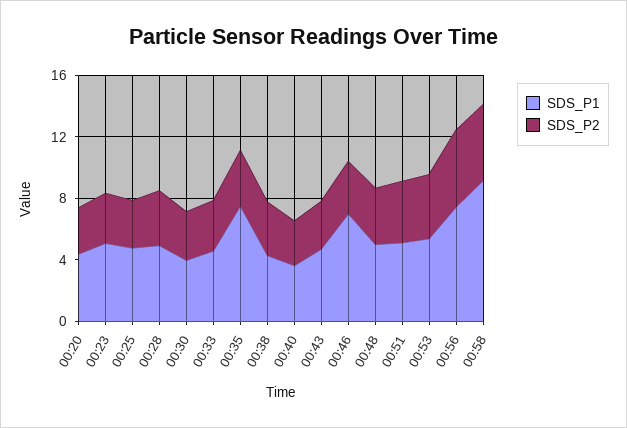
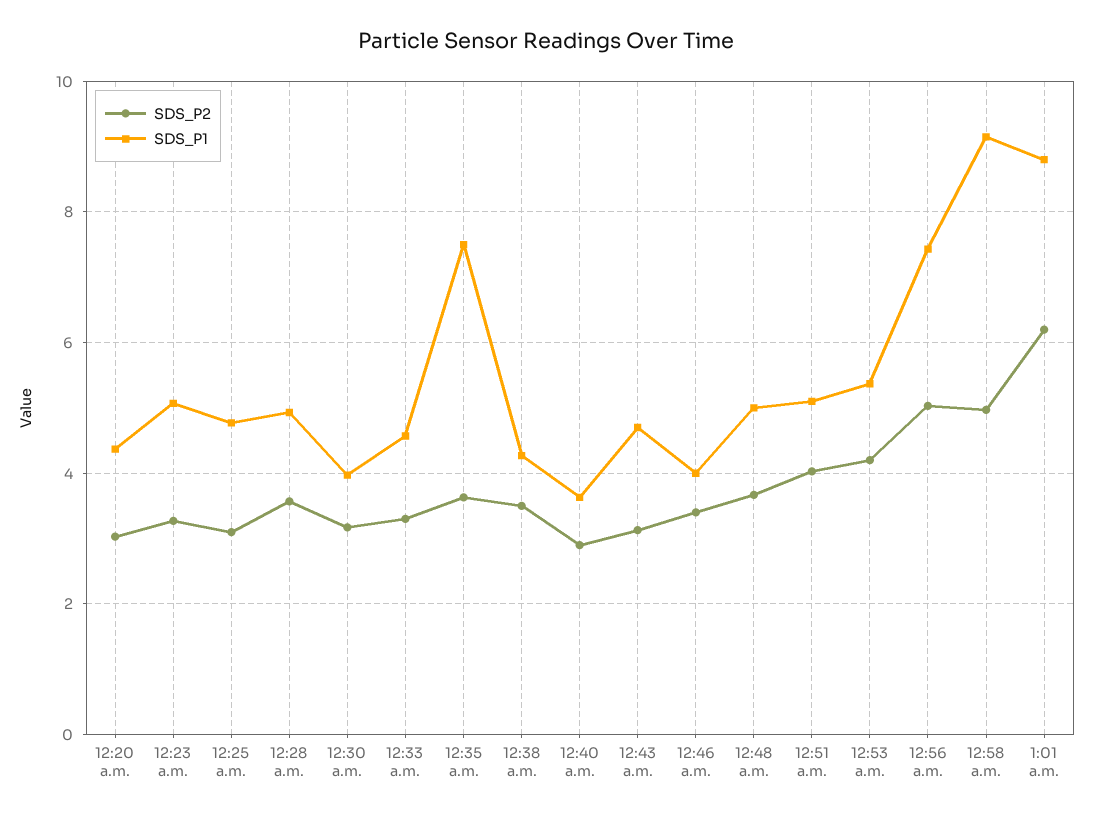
SDS_P1, 00:46: 7 -> 4
SDS_P2, 1:01 a.m.: none -> 6.2
SDS_P1, 1:01 a.m.: none -> 8.8

